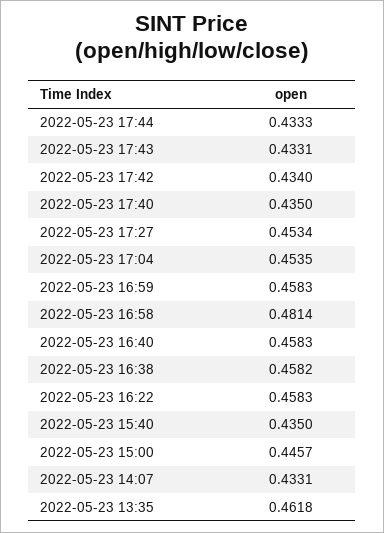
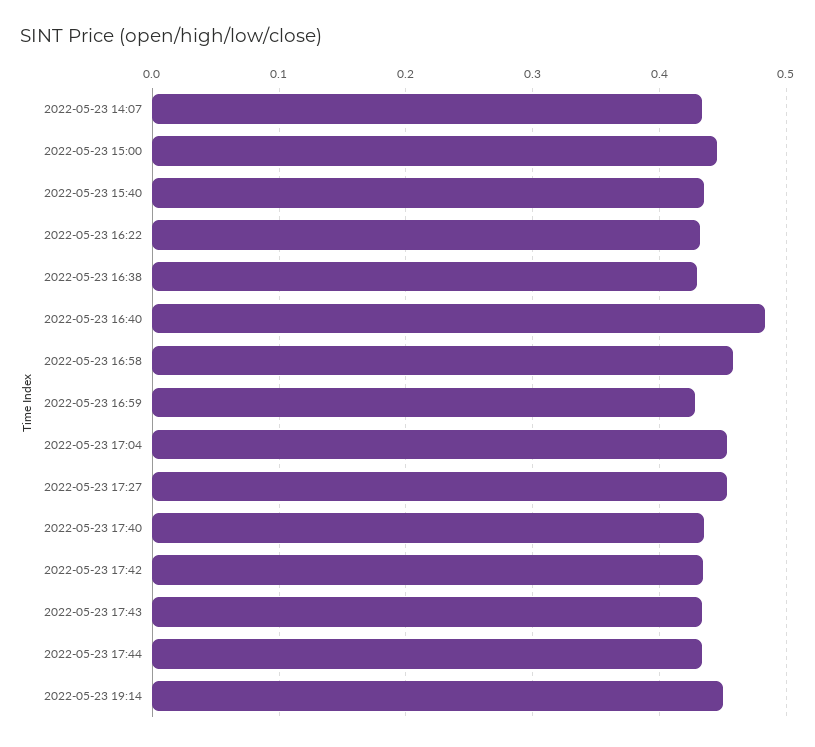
2022-05-23 16:59: 0.4583 -> 0.43
2022-05-23 16:58: 0.4814 -> 0.46
2022-05-23 16:40: 0.4583 -> 0.48
2022-05-23 16:38: 0.4582 -> 0.43
2022-05-23 16:22: 0.4583 -> 0.43
2022-05-23 13:35: 0.4618 -> none
2022-05-23 19:14: none -> 0.45

